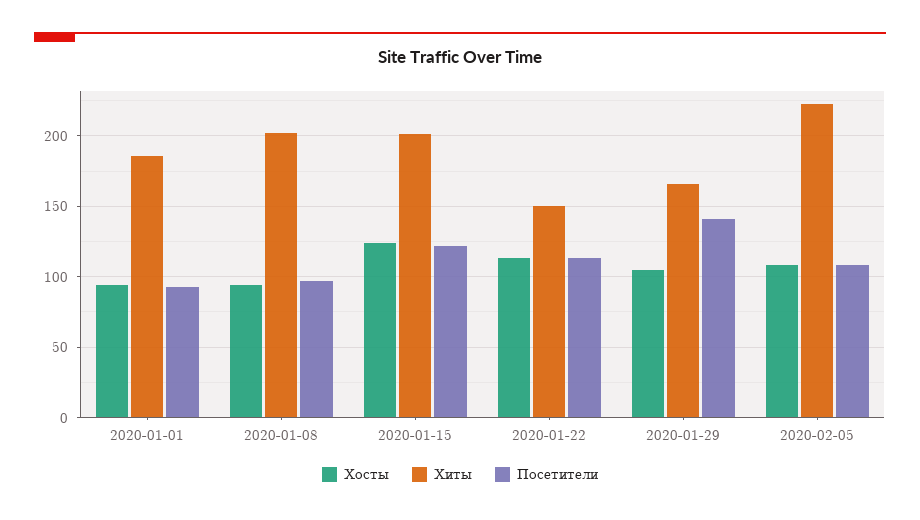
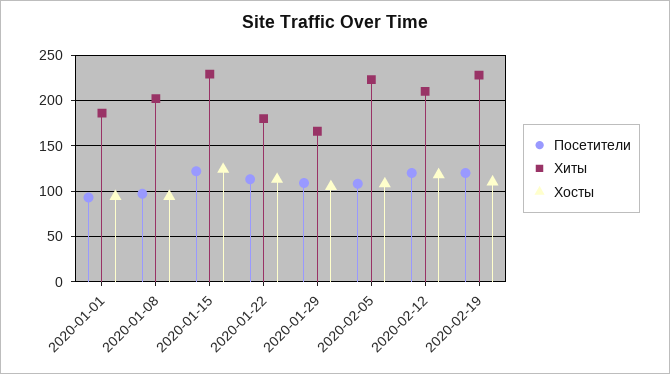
Хиты, 2020-01-15: 200 -> 230
Хиты, 2020-01-22: 150 -> 180
Посетители, 2020-01-29: 140 -> 110
Посетители, 2020-02-12: none -> 120
Хиты, 2020-02-12: none -> 210
Хосты, 2020-02-12: none -> 120
Посетители, 2020-02-19: none -> 120
Хиты, 2020-02-19: none -> 230
Хосты, 2020-02-19: none -> 110

